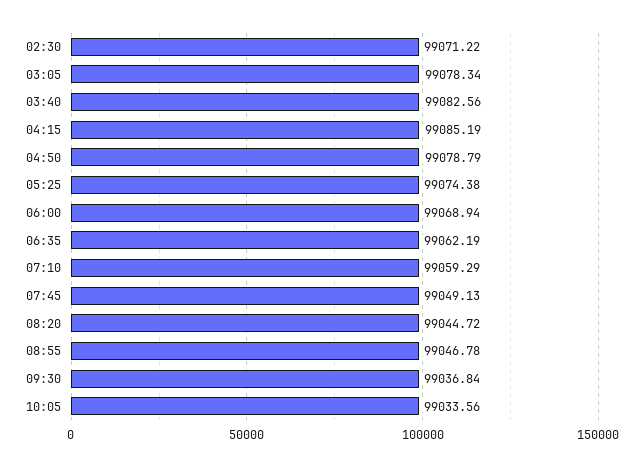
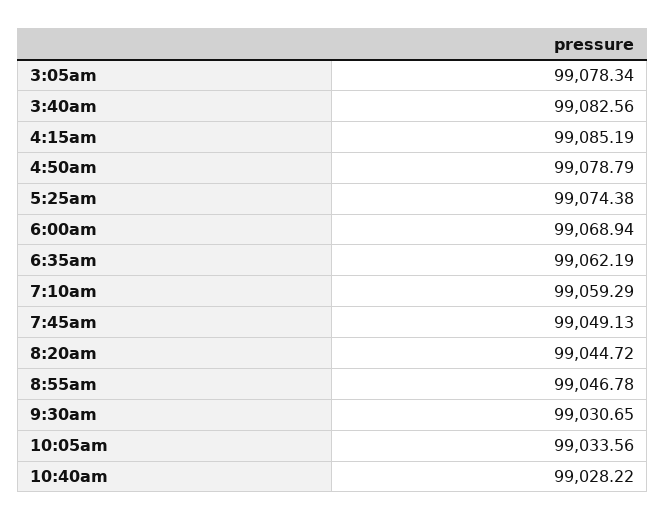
02:30: 99071.22 -> none
09:30: 99036.84 -> 99030.65
10:40am: none -> 99028.22

